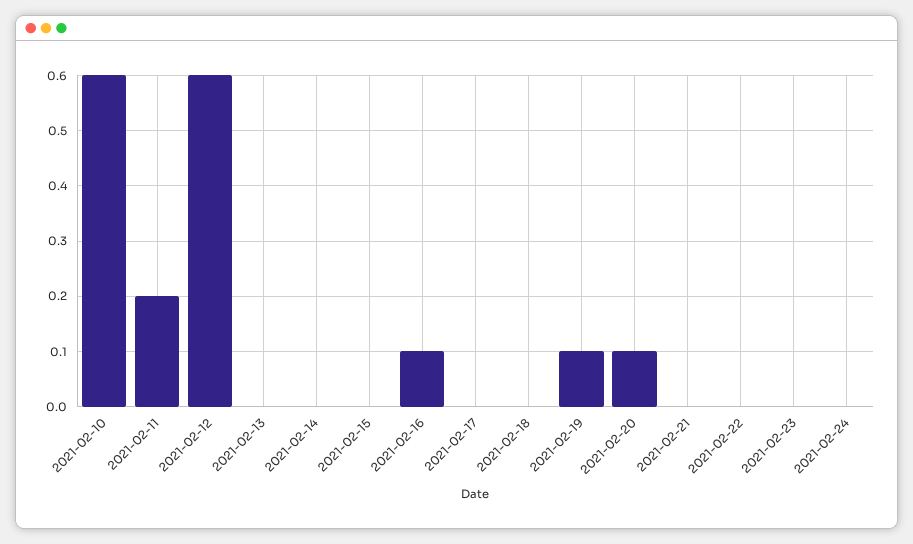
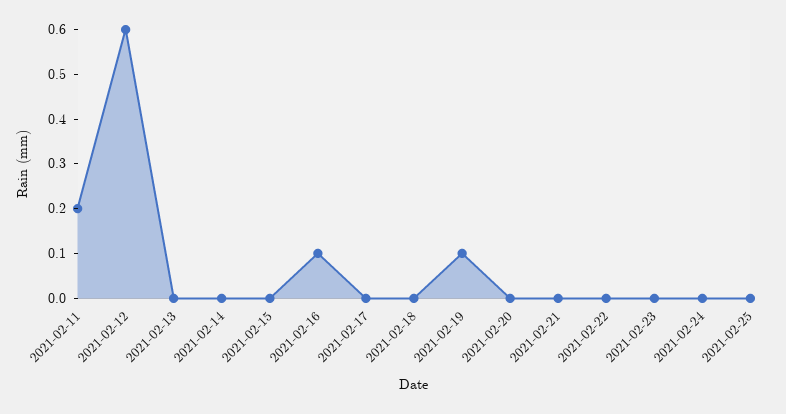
2021-02-10: 0.6 -> none
2021-02-20: 0.1 -> 0
2021-02-25: none -> 0

